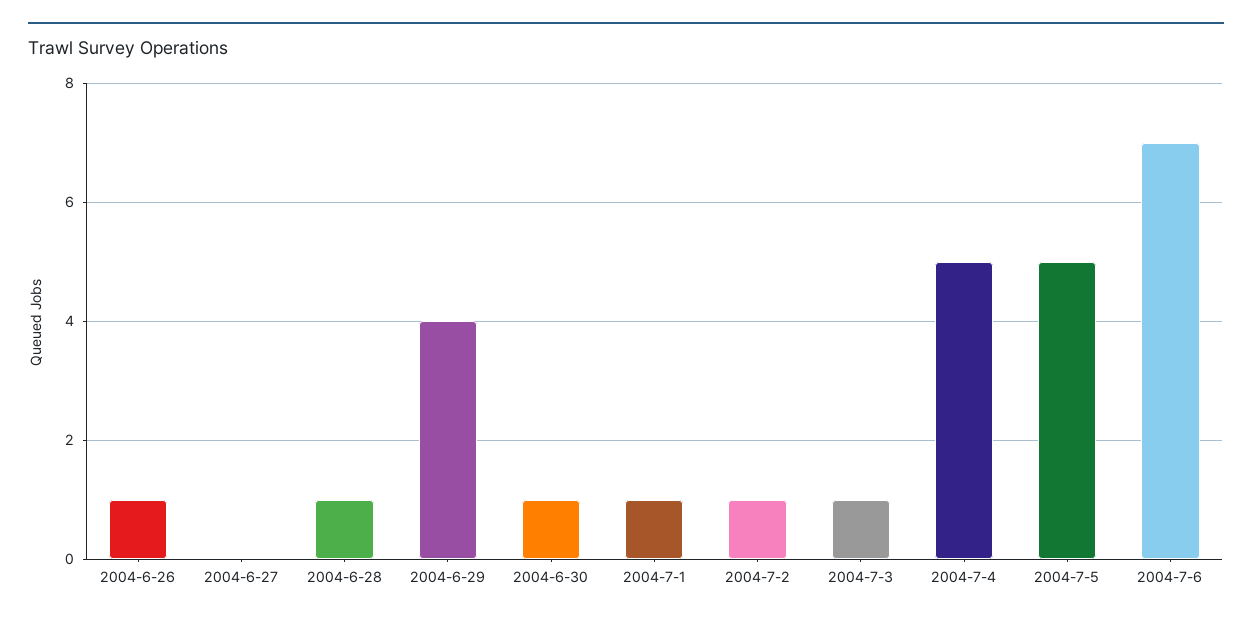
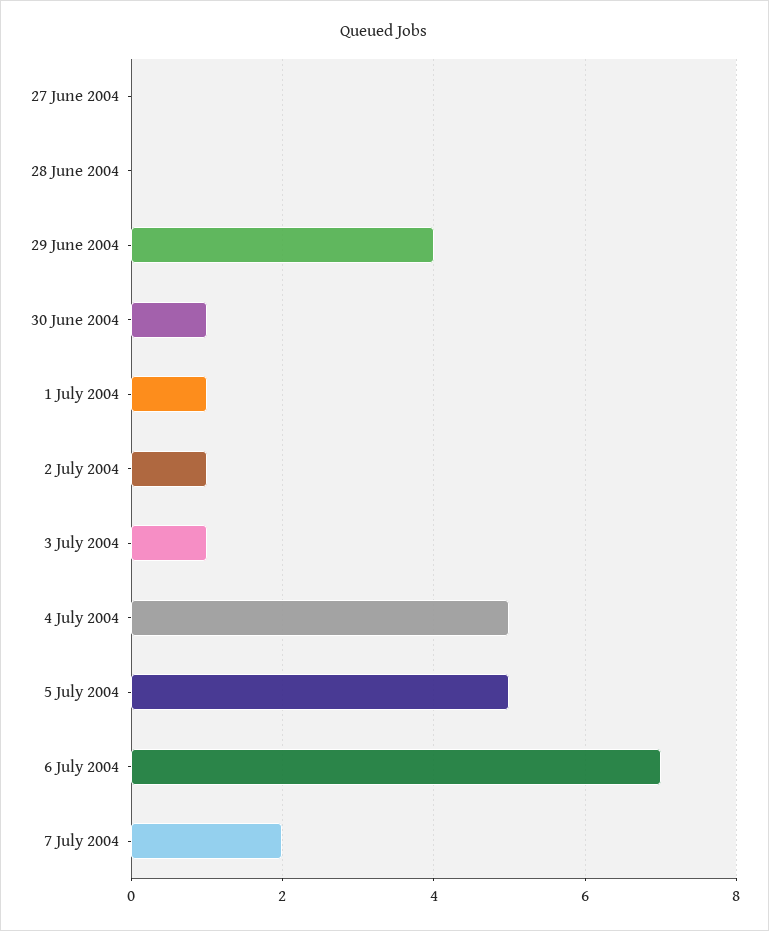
2004-6-26: 1 -> none
2004-6-28: 1 -> 0
7 July 2004: none -> 2

